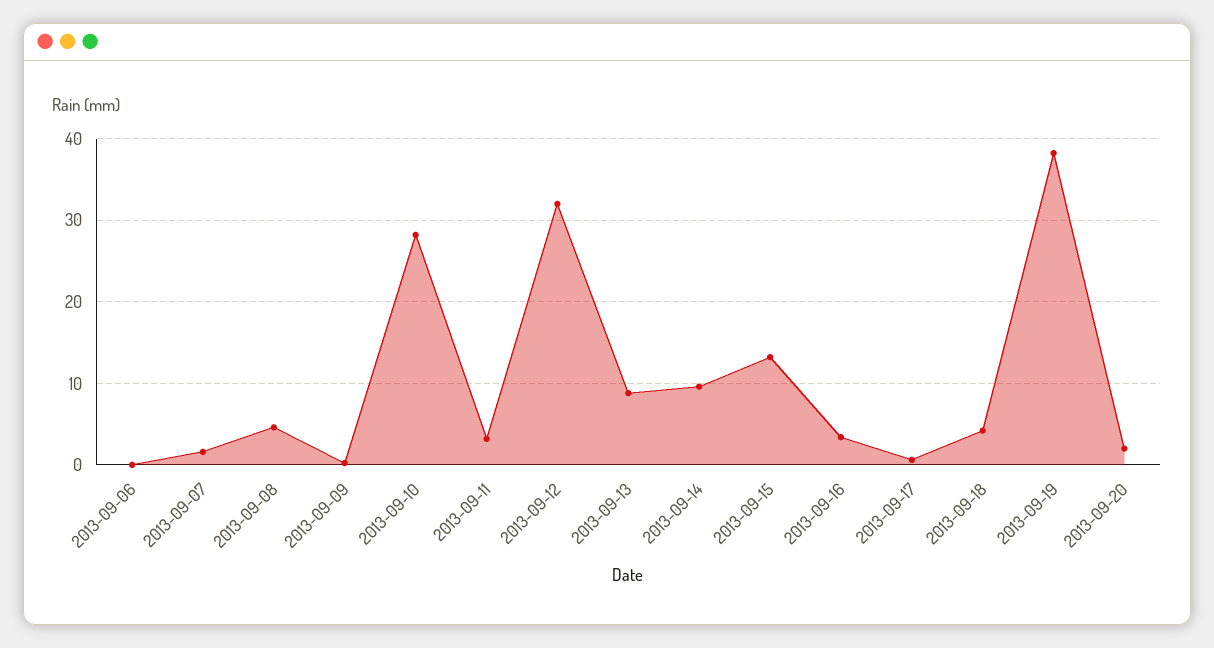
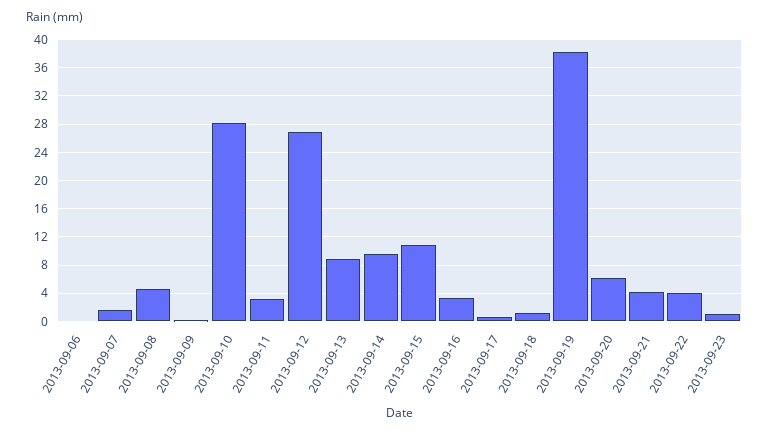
2013-09-12: 32 -> 27
2013-09-15: 13 -> 11
2013-09-18: 4 -> 1
2013-09-20: 2 -> 6
2013-09-21: none -> 4
2013-09-22: none -> 4
2013-09-23: none -> 1

